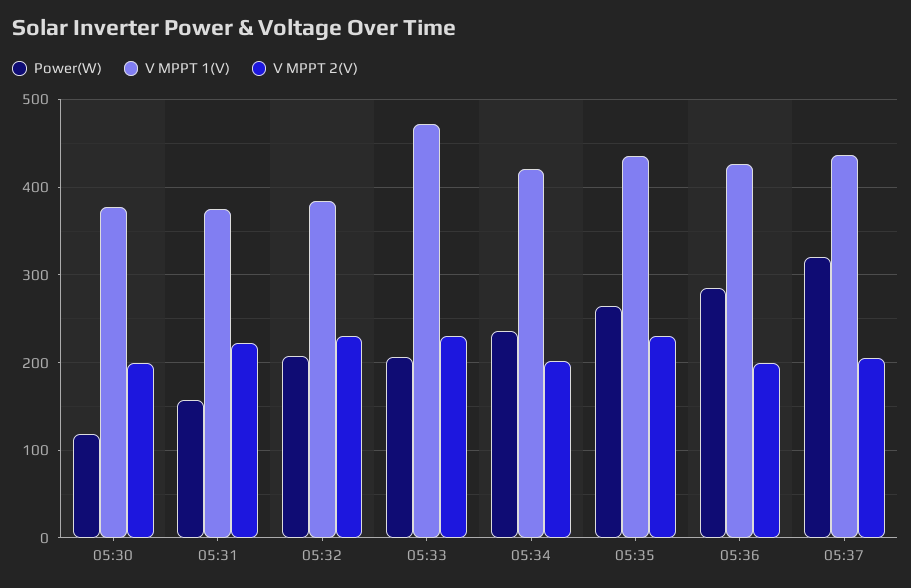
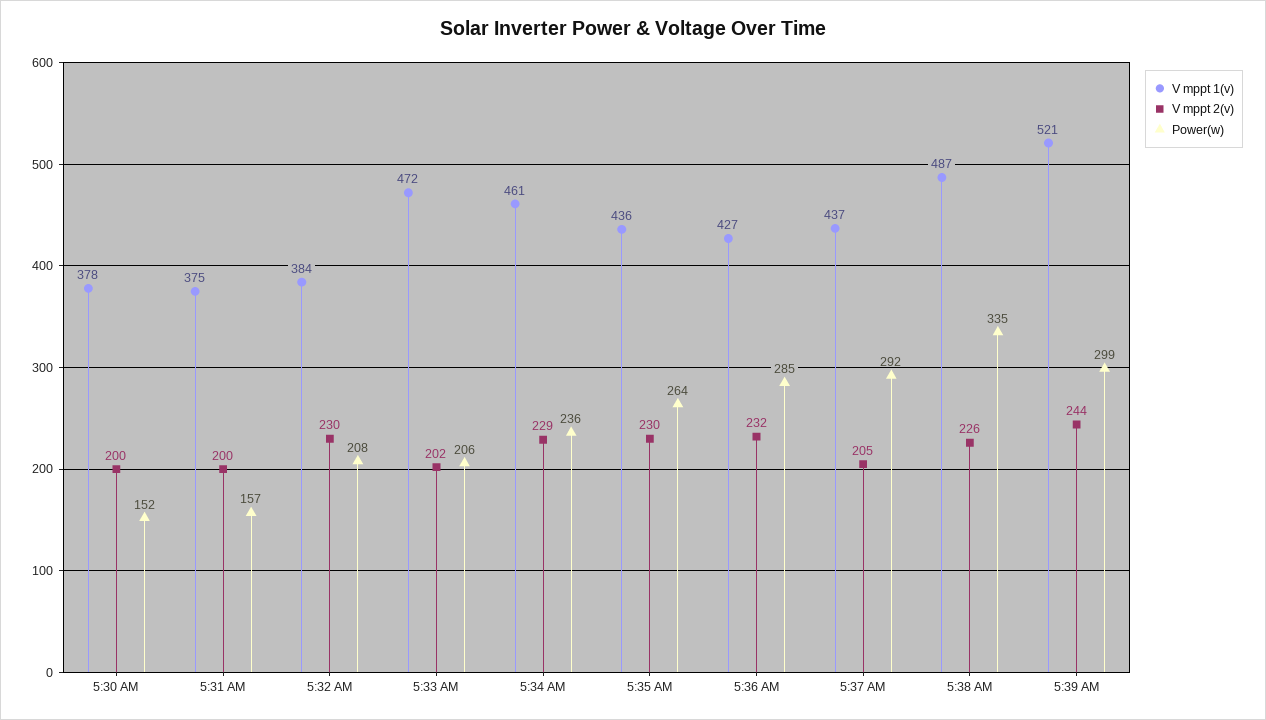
Power(W), 05:30: 120 -> 152
V MPPT 2(V), 05:31: 220 -> 200
V MPPT 2(V), 05:33: 230 -> 202
V MPPT 1(V), 05:34: 420 -> 461
V MPPT 2(V), 05:34: 200 -> 229
V MPPT 2(V), 05:36: 200 -> 232
Power(W), 05:37: 320 -> 292
V MPPT 1(V), 5:38 AM: none -> 487
V MPPT 2(V), 5:38 AM: none -> 226
Power(W), 5:38 AM: none -> 335
V MPPT 1(V), 5:39 AM: none -> 521
V MPPT 2(V), 5:39 AM: none -> 244
Power(W), 5:39 AM: none -> 299

